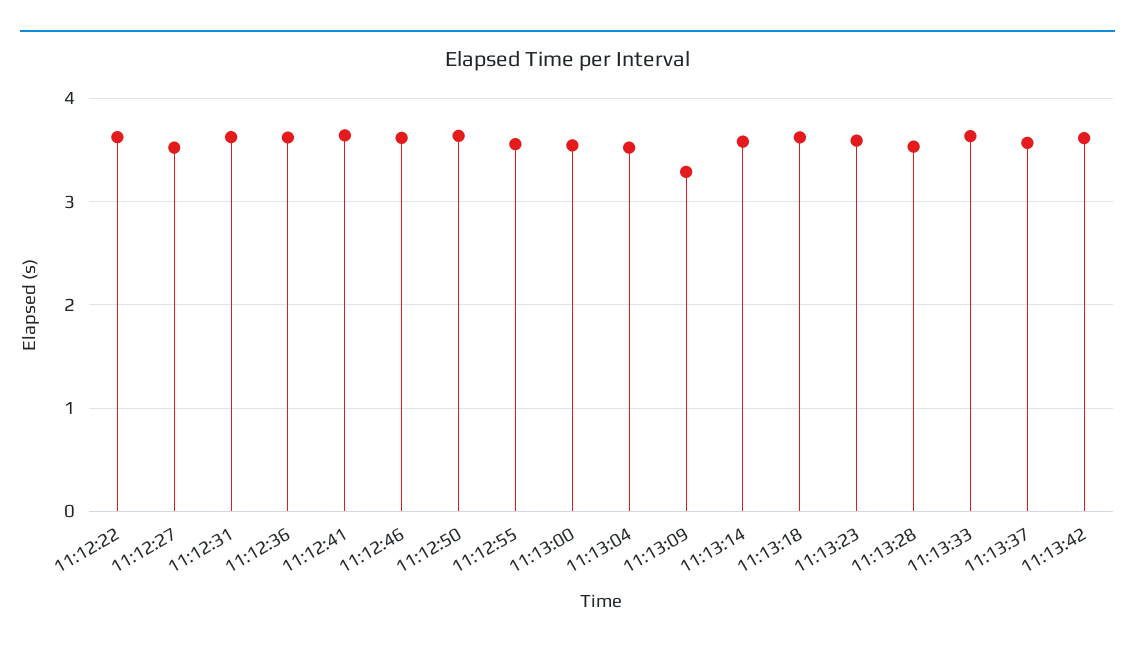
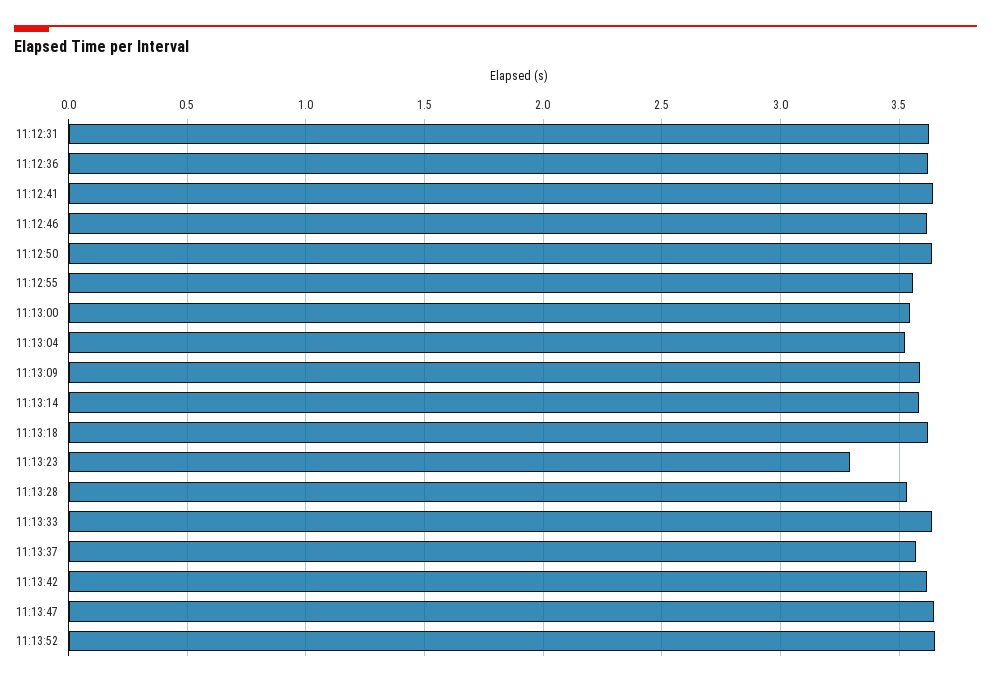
11:12:22: 3.6 -> none
11:12:27: 3.5 -> none
11:13:09: 3.3 -> 3.6
11:13:23: 3.6 -> 3.3
11:13:47: none -> 3.65
11:13:52: none -> 3.65

